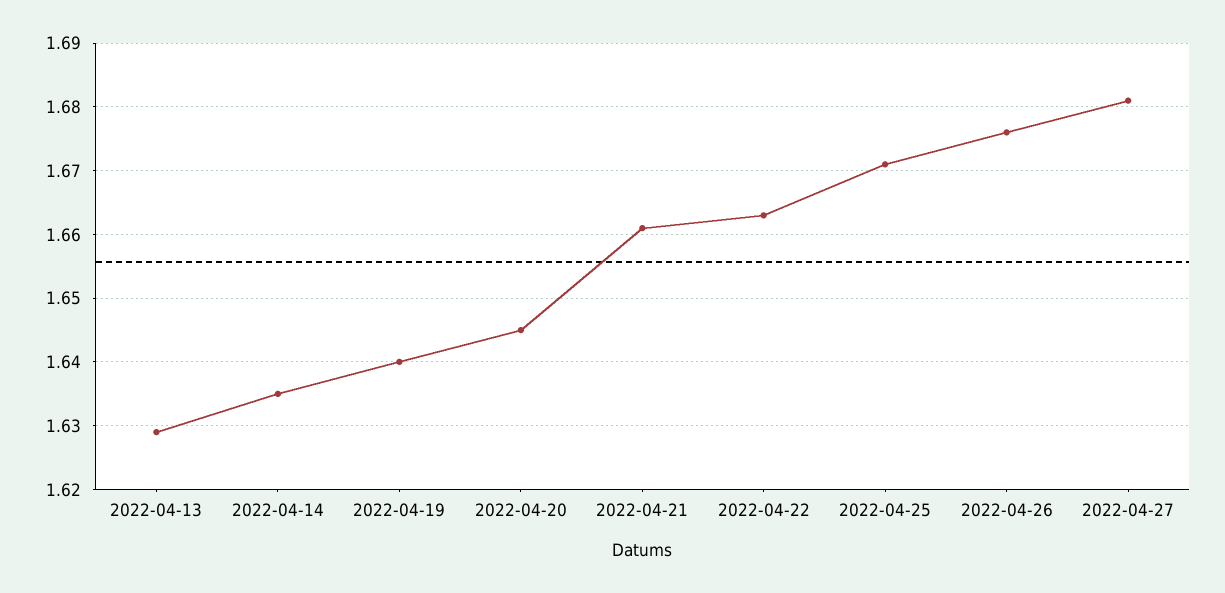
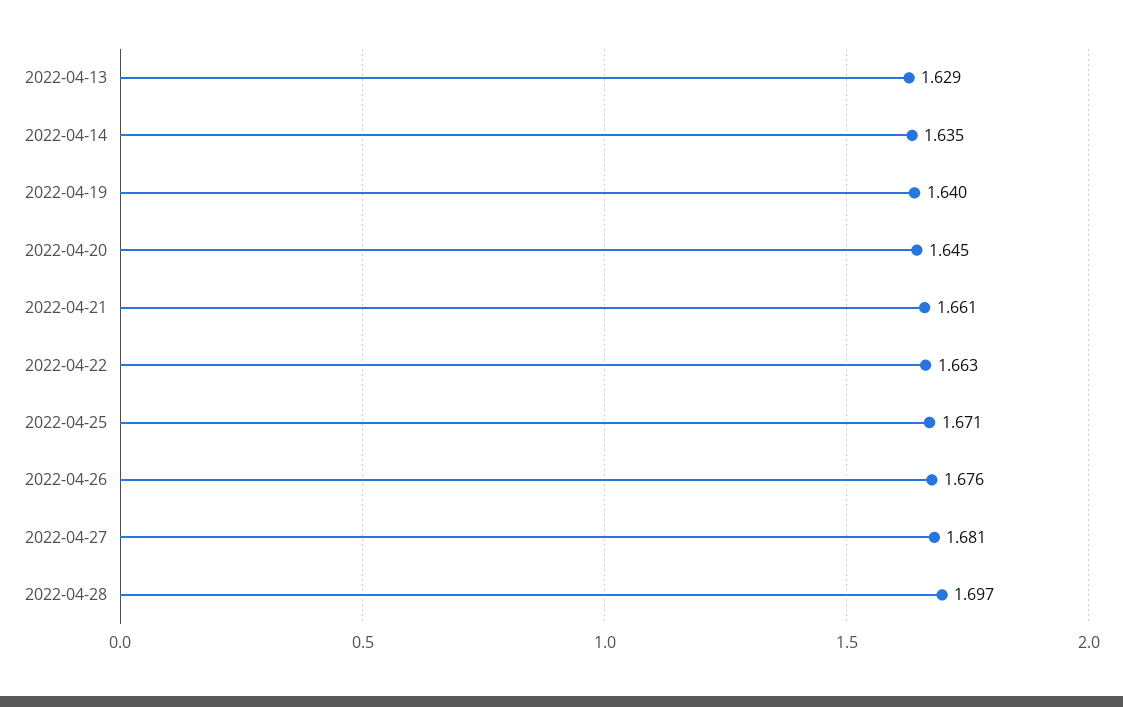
2022-04-28: none -> 1.697

